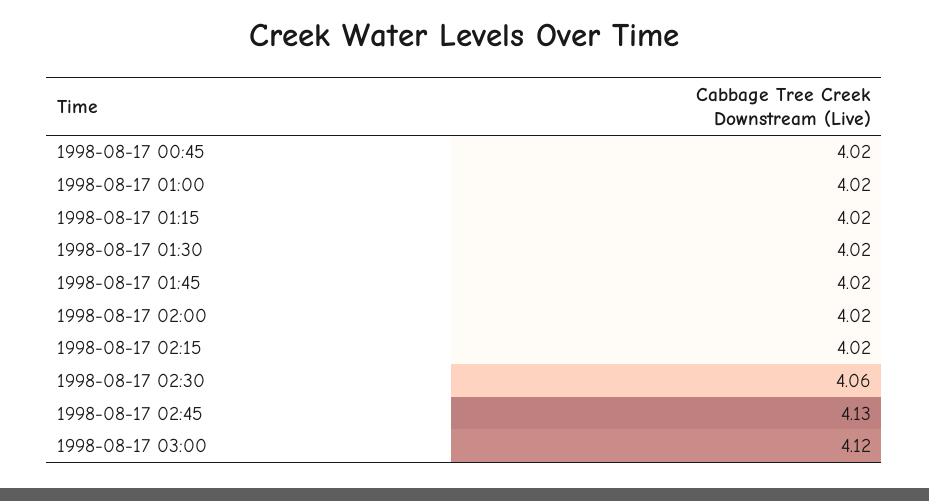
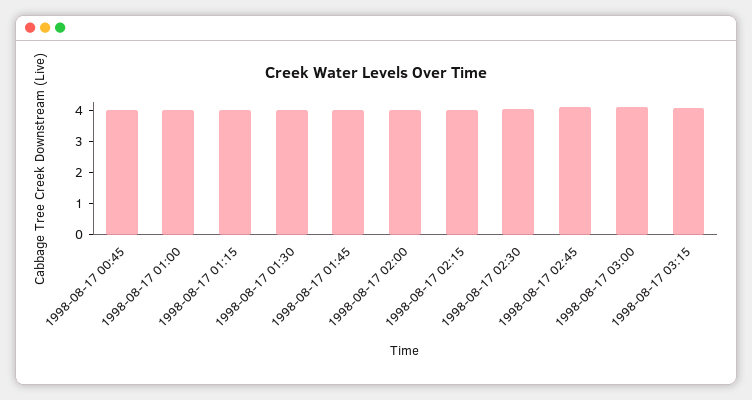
1998-08-17 03:15: none -> 4

